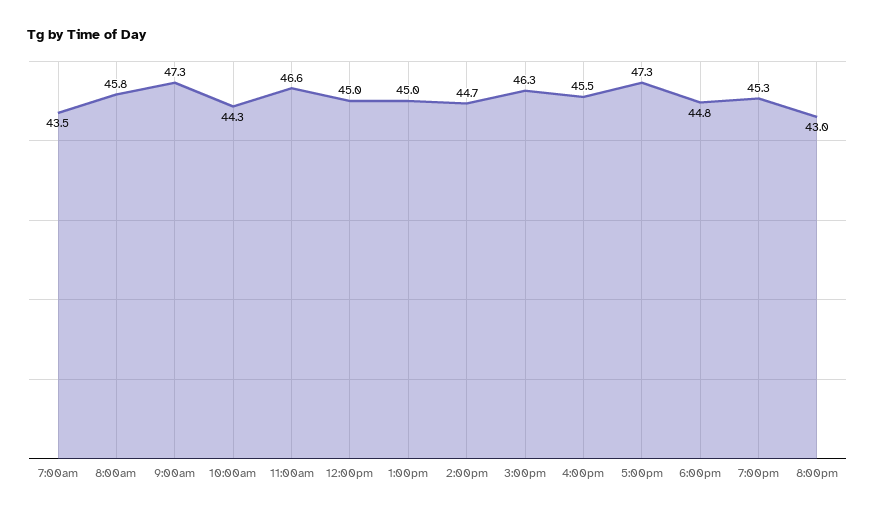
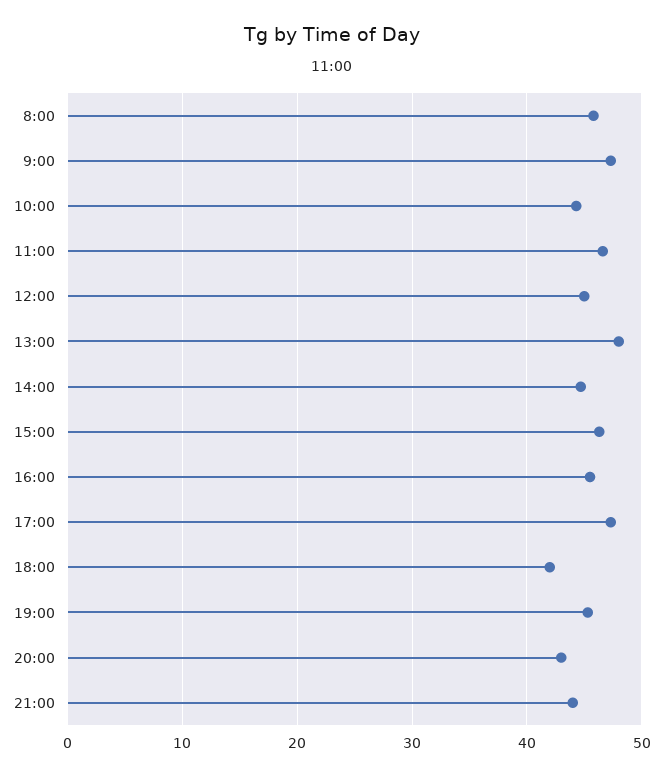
7:00am: 43.5 -> none
1:00pm: 45 -> 48
6:00pm: 44.8 -> 42
21:00: none -> 44

